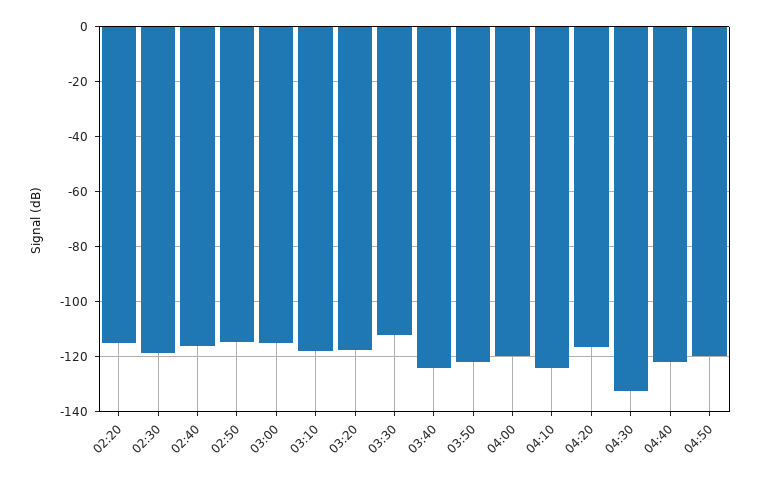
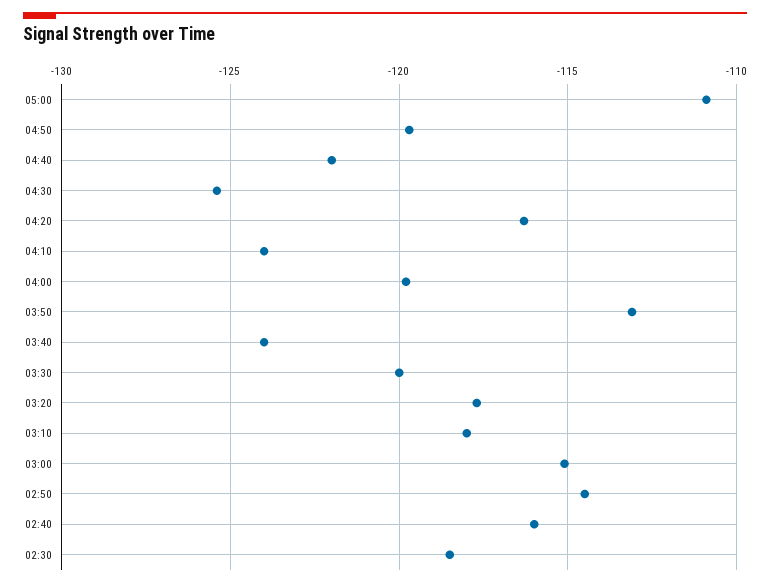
02:20: -115 -> none
03:30: -112.5 -> -120
03:50: -122.5 -> -113
04:30: -132.5 -> -125.5
05:00: none -> -111

